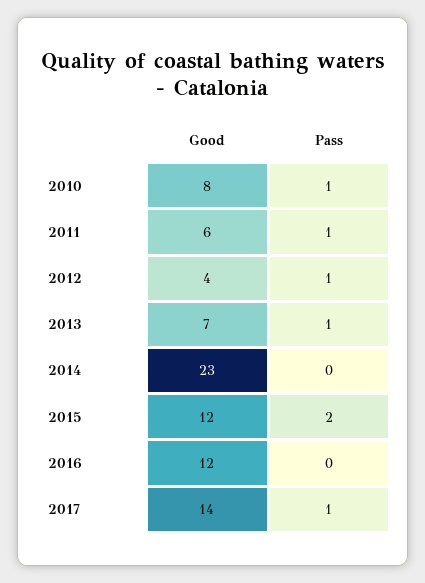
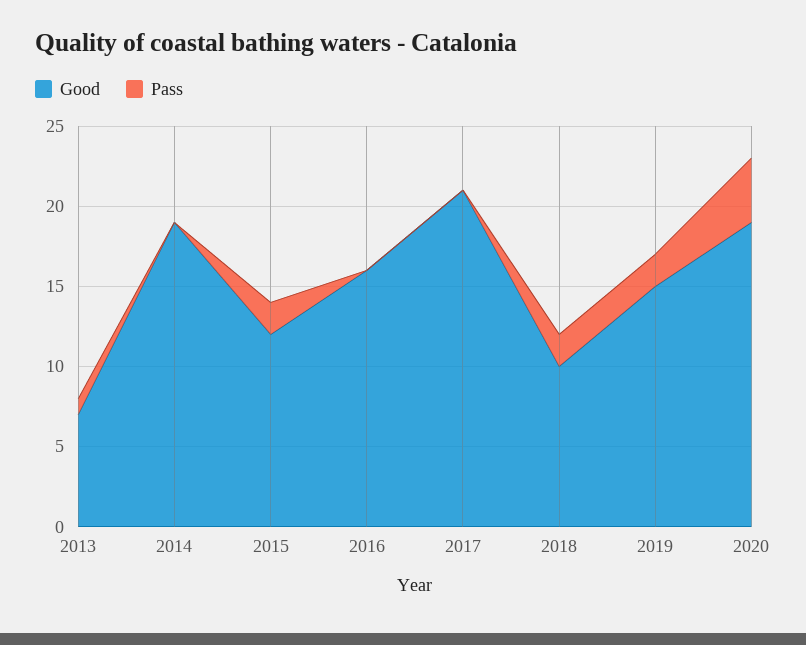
Good, 2010: 8 -> none
Pass, 2010: 1 -> none
Good, 2011: 6 -> none
Pass, 2011: 1 -> none
Good, 2012: 4 -> none
Pass, 2012: 1 -> none
Good, 2014: 23 -> 19
Good, 2016: 12 -> 16
Good, 2017: 14 -> 21
Pass, 2017: 1 -> 0
Good, 2018: none -> 10
Pass, 2018: none -> 2
Good, 2019: none -> 15
Pass, 2019: none -> 2
Good, 2020: none -> 19
Pass, 2020: none -> 4

